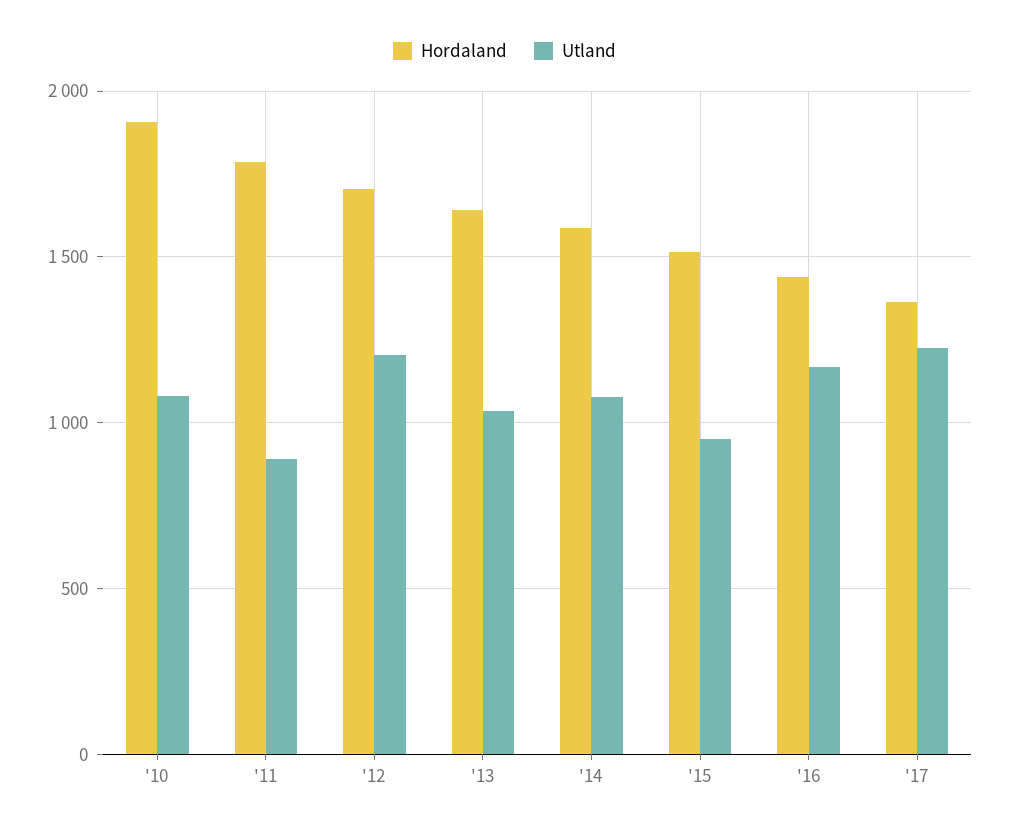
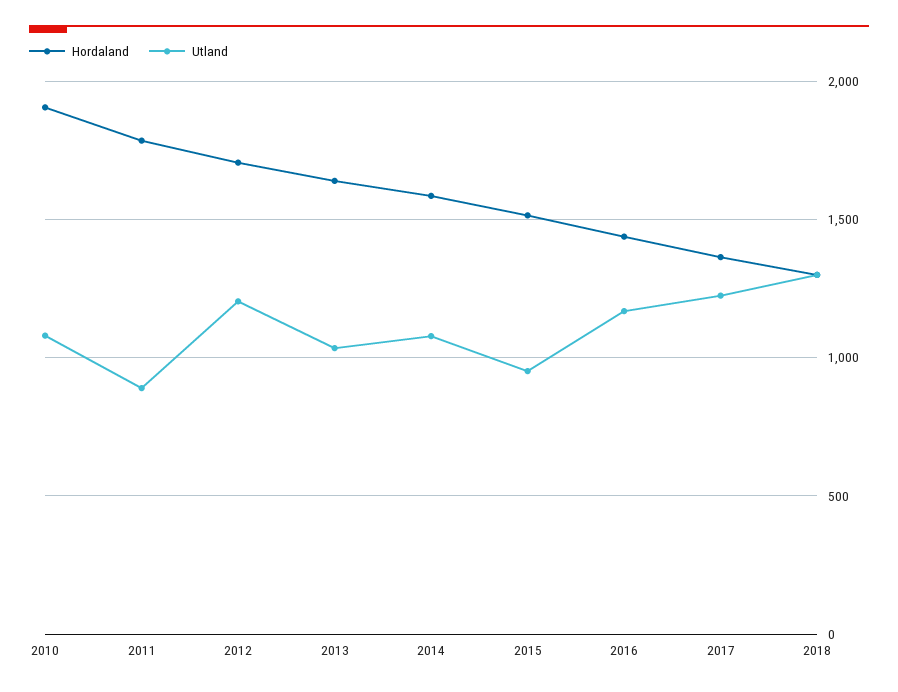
Hordaland, 2018: none -> 1300
Utland, 2018: none -> 1300

